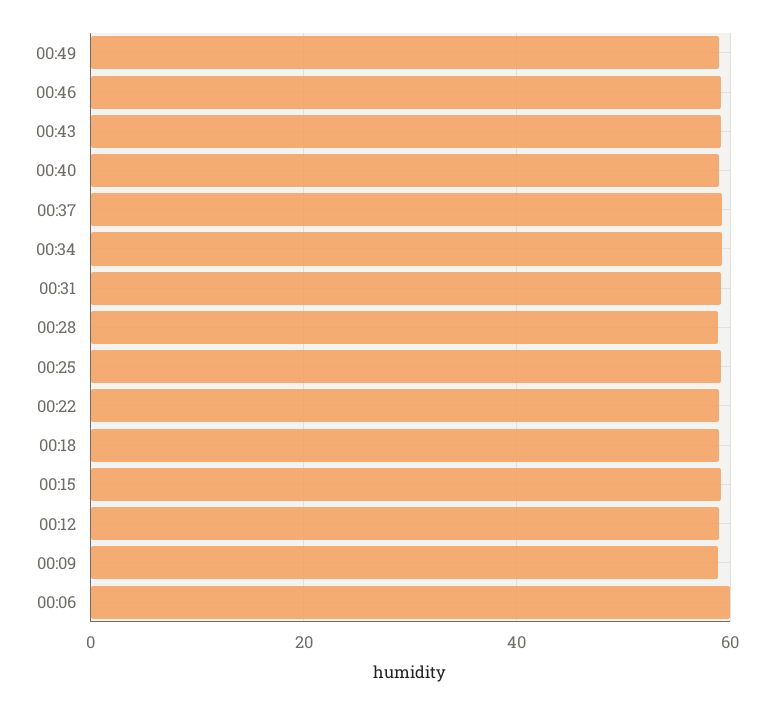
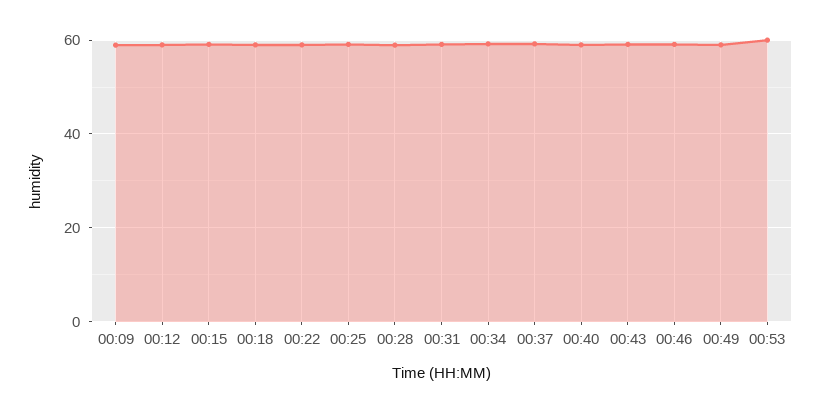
00:06: 60 -> none
00:53: none -> 60

